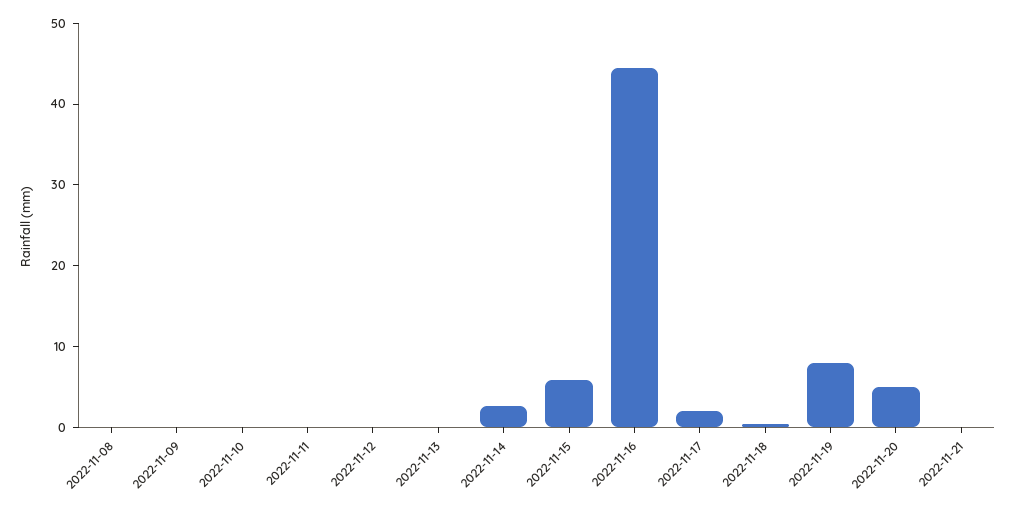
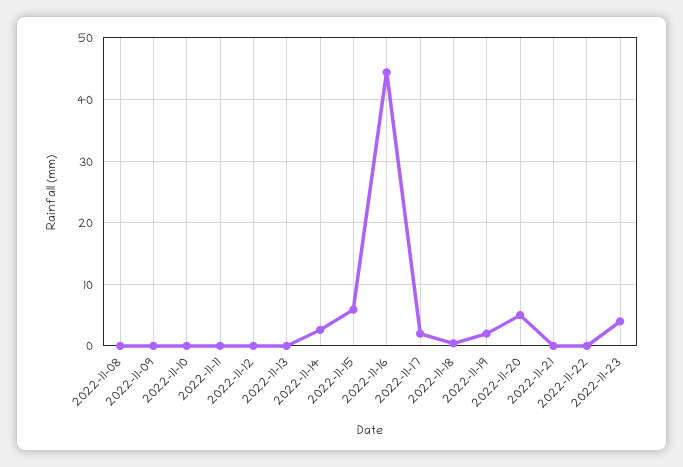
2022-11-19: 8 -> 2
2022-11-22: none -> 0
2022-11-23: none -> 4

